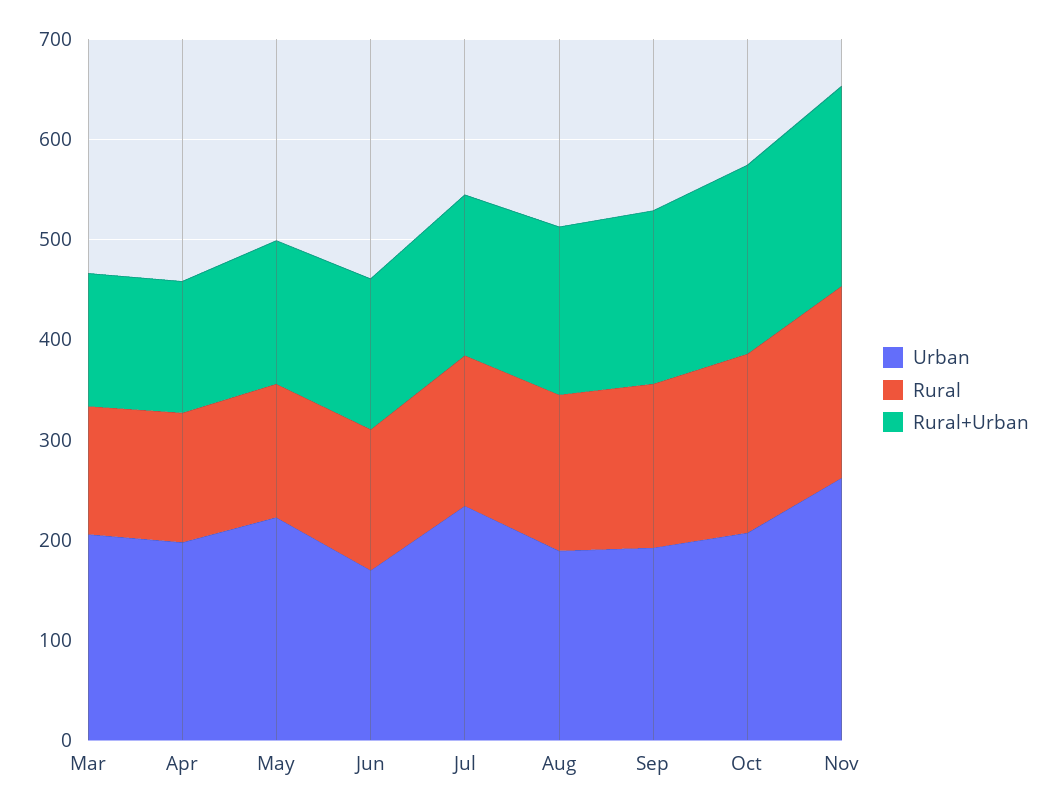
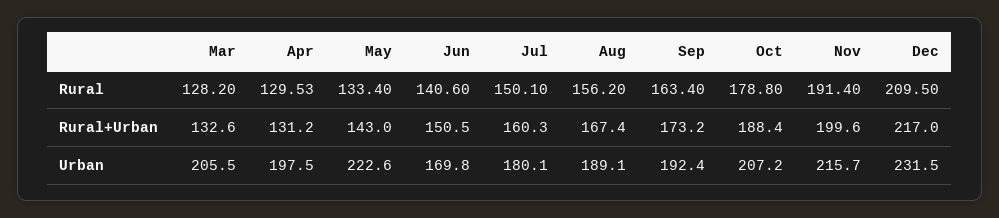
Urban, Jul: 240 -> 180.1
Urban, Nov: 260 -> 215.7
Rural, Dec: none -> 209.5
Rural+Urban, Dec: none -> 217
Urban, Dec: none -> 231.5

